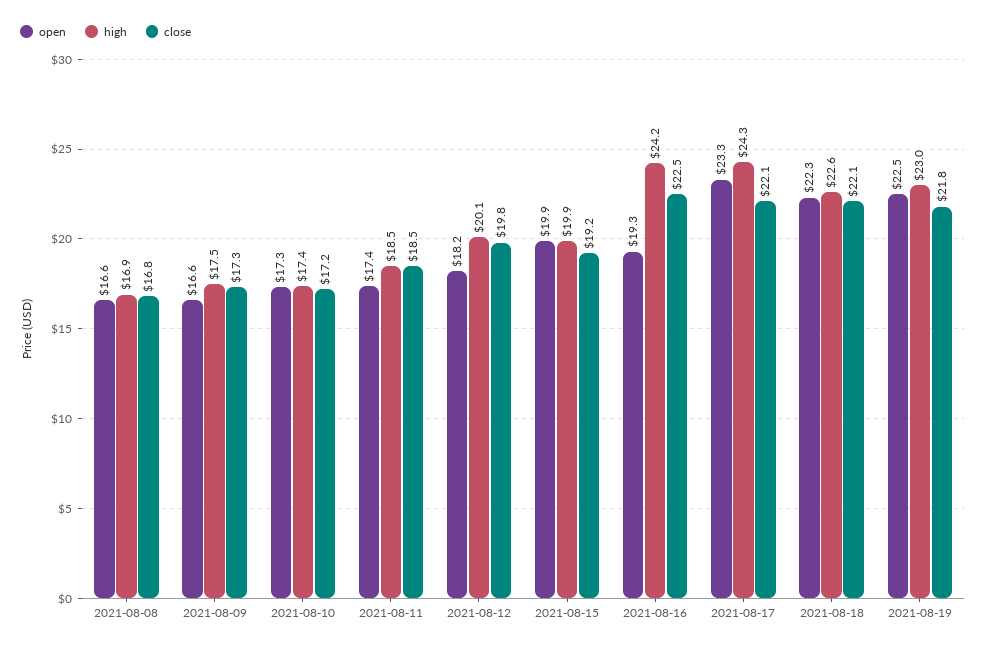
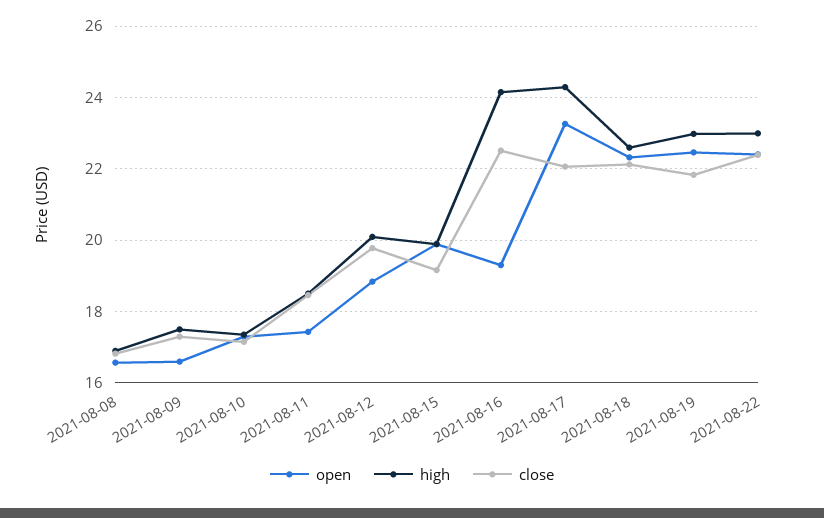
open, 2021-08-12: 18.2 -> 18.8
open, 2021-08-22: none -> 22.4
high, 2021-08-22: none -> 23
close, 2021-08-22: none -> 22.4

